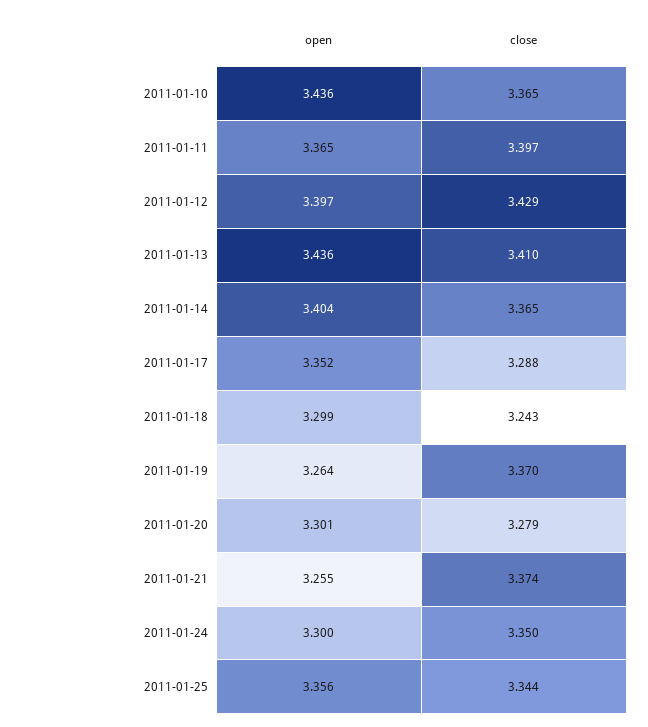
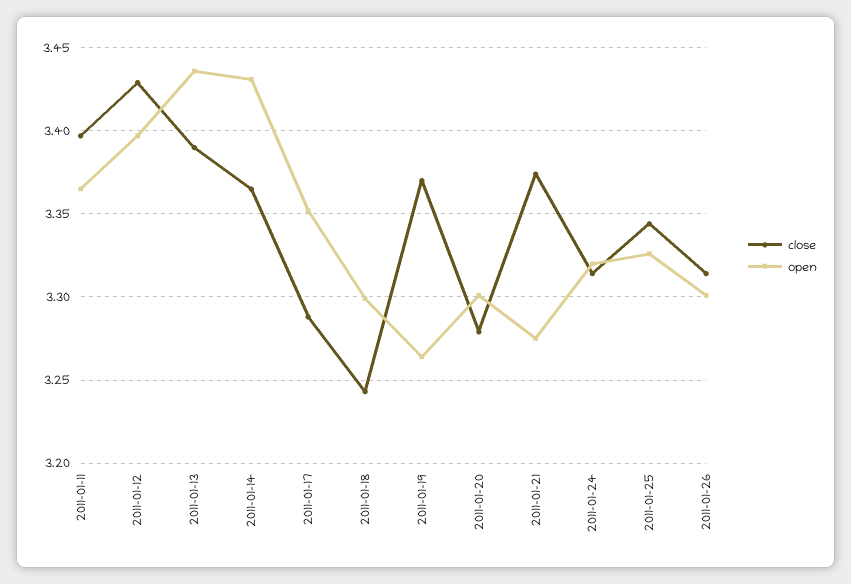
open, 2011-01-10: 3.436 -> none
close, 2011-01-10: 3.365 -> none
close, 2011-01-13: 3.41 -> 3.39
open, 2011-01-14: 3.404 -> 3.43
open, 2011-01-21: 3.255 -> 3.275
open, 2011-01-24: 3.3 -> 3.32
close, 2011-01-24: 3.35 -> 3.315
open, 2011-01-25: 3.356 -> 3.325
close, 2011-01-26: none -> 3.315
open, 2011-01-26: none -> 3.3

